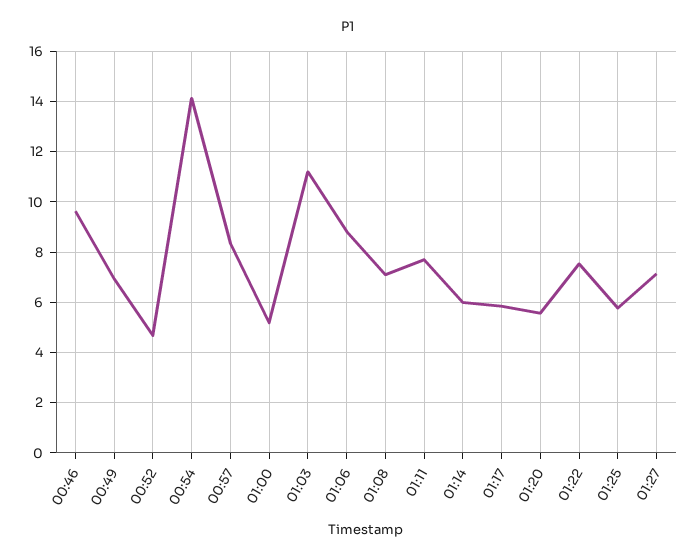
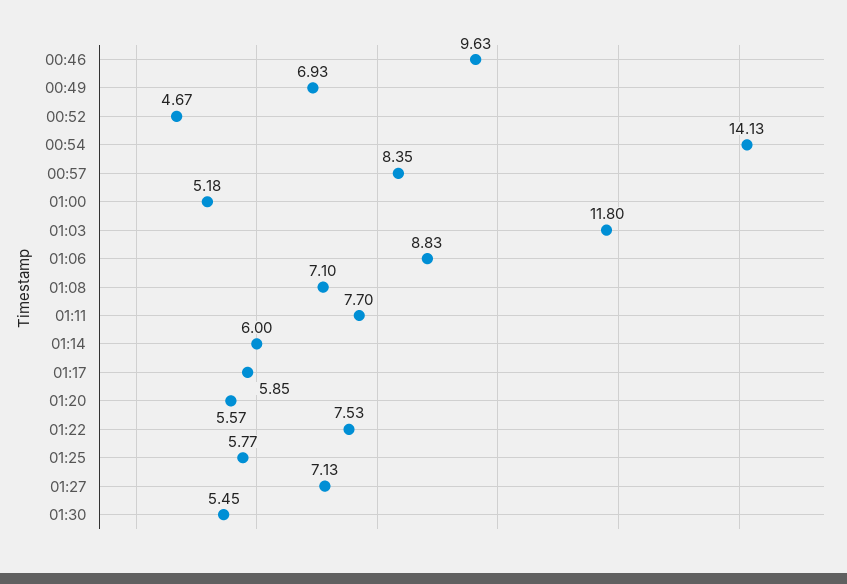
01:03: 11.25 -> 11.8
01:30: none -> 5.45

